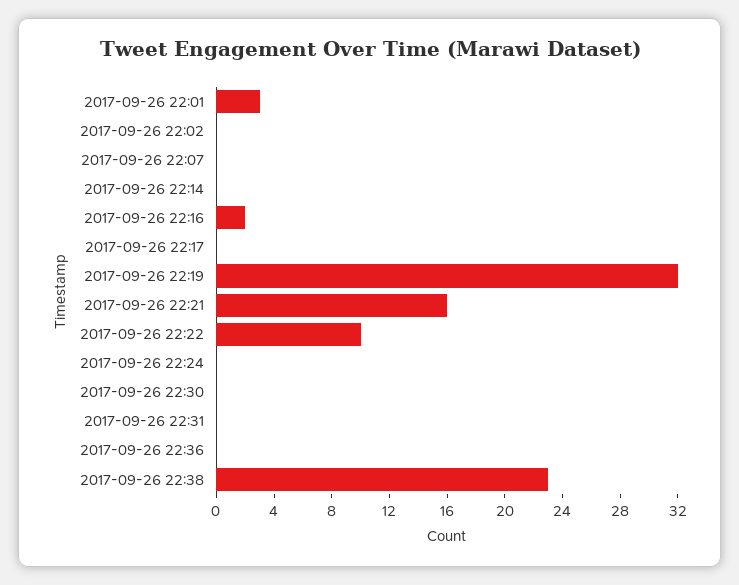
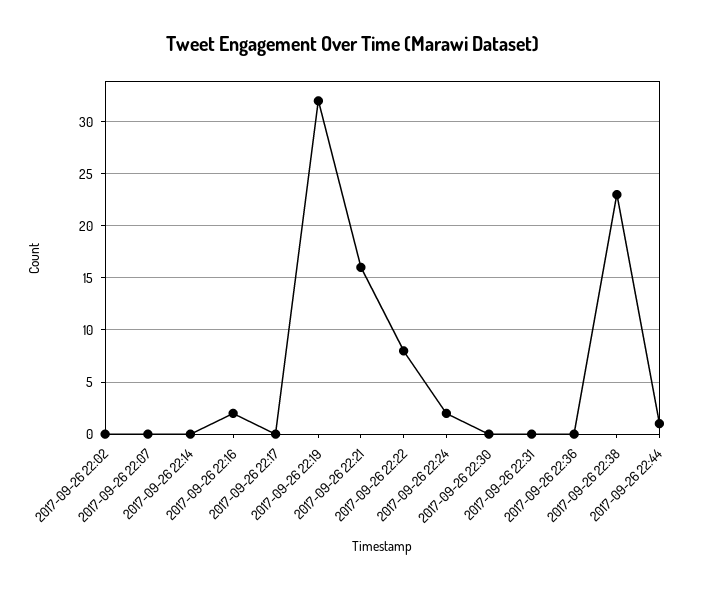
2017-09-26 22:01: 3 -> none
2017-09-26 22:22: 10 -> 8
2017-09-26 22:24: 0 -> 2
2017-09-26 22:44: none -> 1

